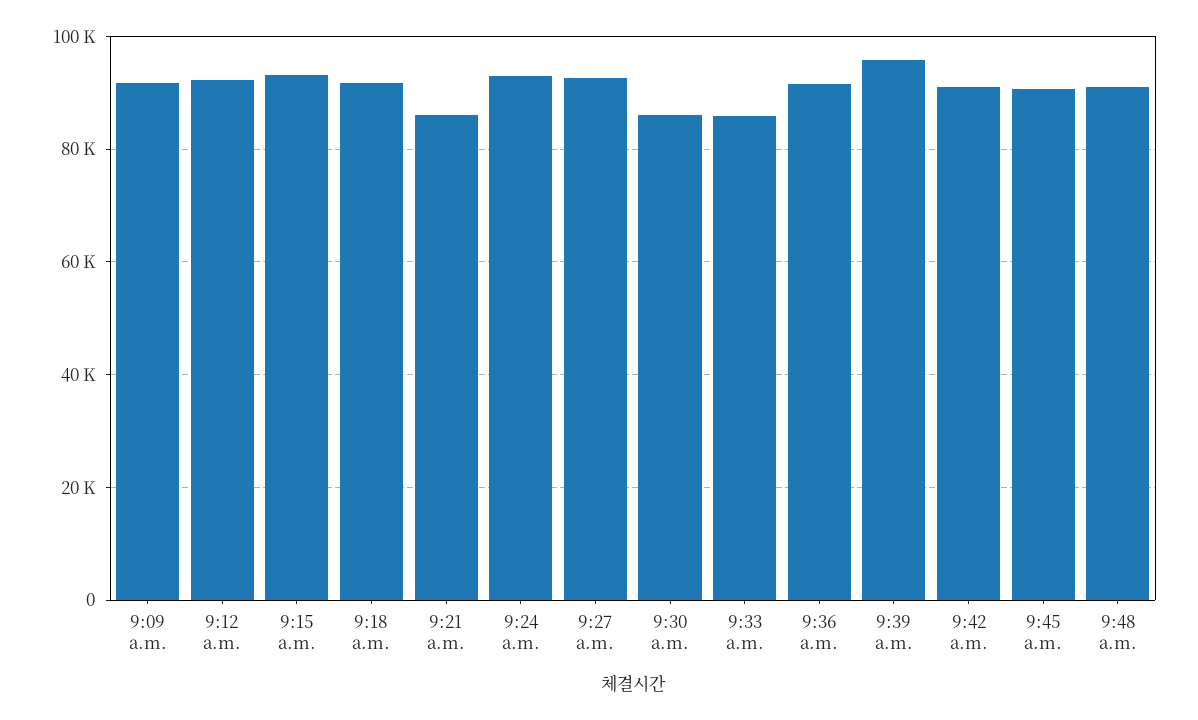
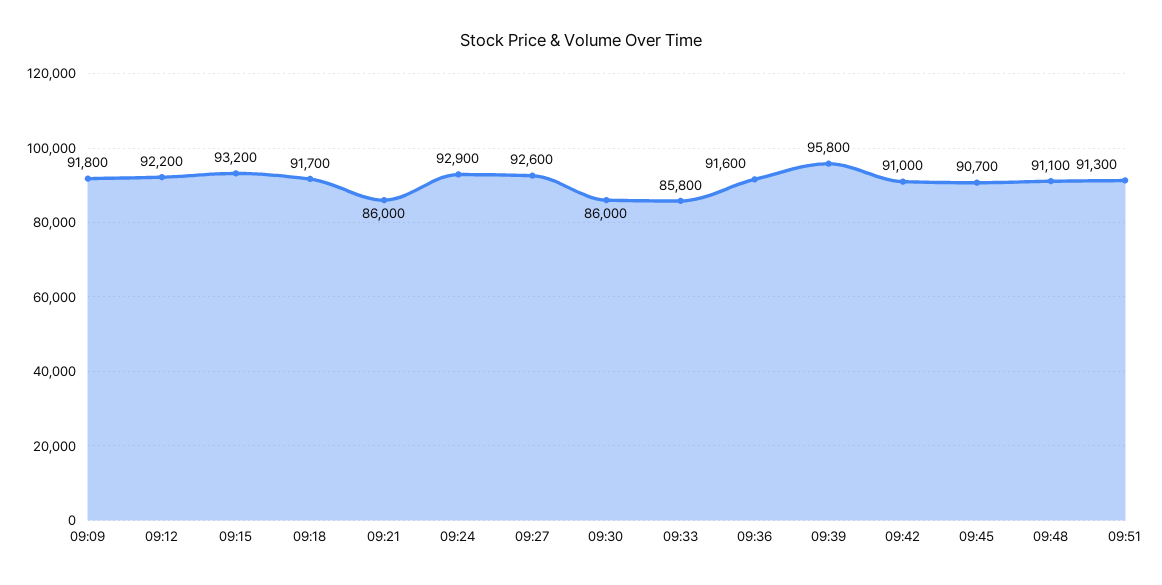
09:51: none -> 91300

